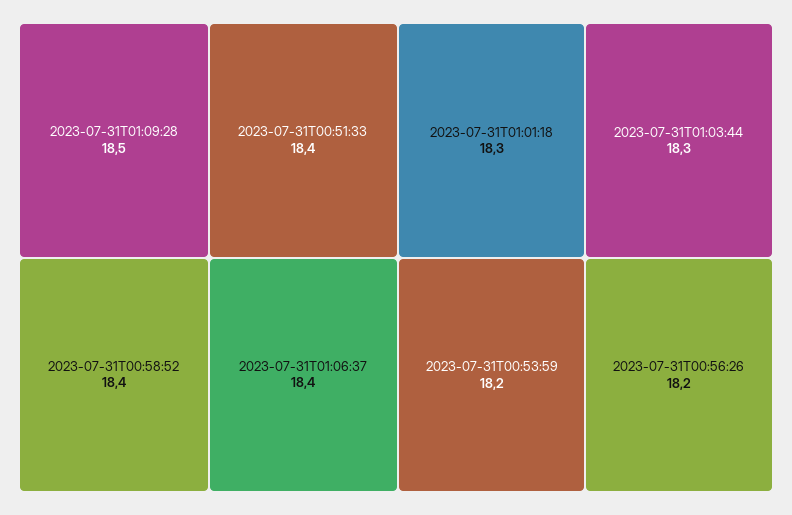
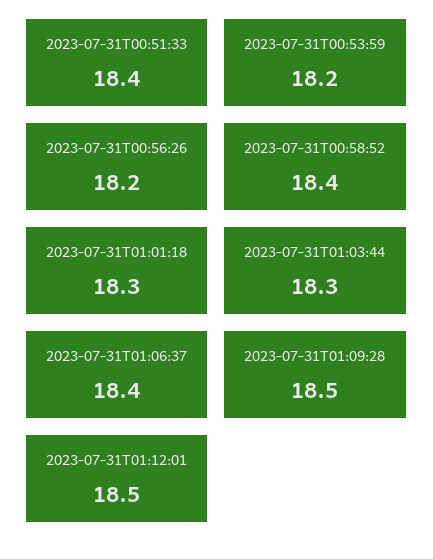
2023-07-31T01:12:01: none -> 18.5

